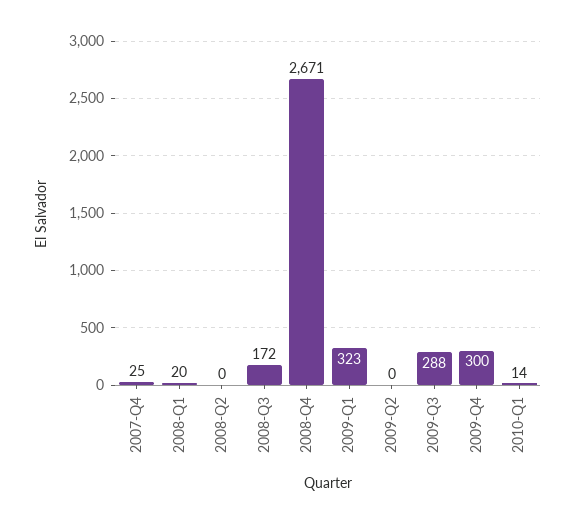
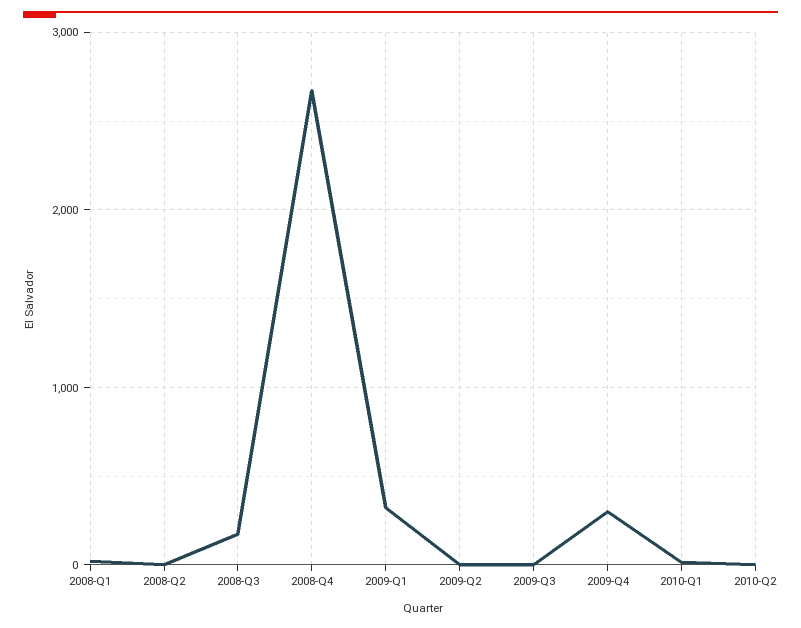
2007-Q4: 25 -> none
2009-Q3: 288 -> 0
2010-Q2: none -> 0

